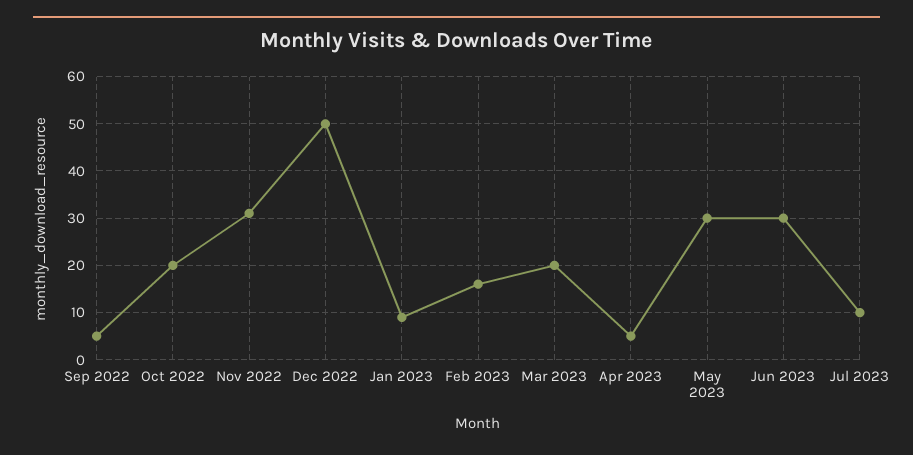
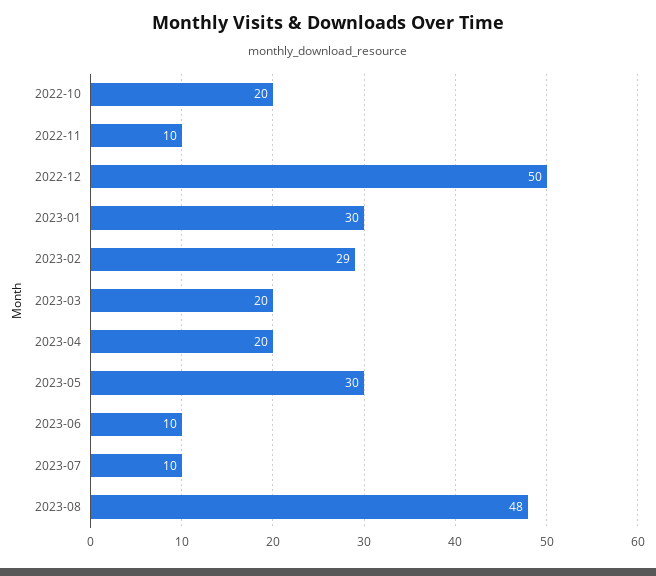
Sep 2022: 5 -> none
Nov 2022: 30 -> 10
Jan 2023: 10 -> 30
Feb 2023: 15 -> 29
Apr 2023: 5 -> 20
Jun 2023: 30 -> 10
2023-08: none -> 48

